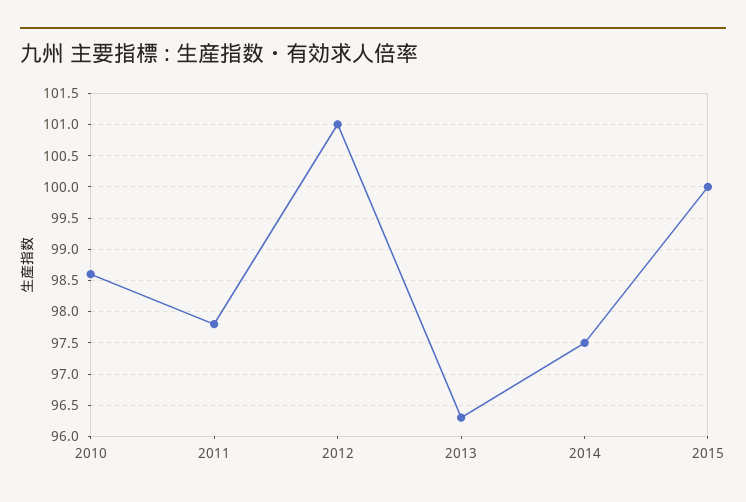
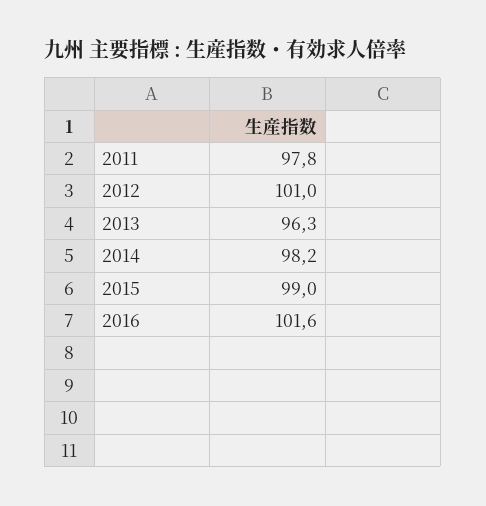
2010: 98.6 -> none
2014: 97.5 -> 98.2
2015: 100 -> 99
2016: none -> 101.6

